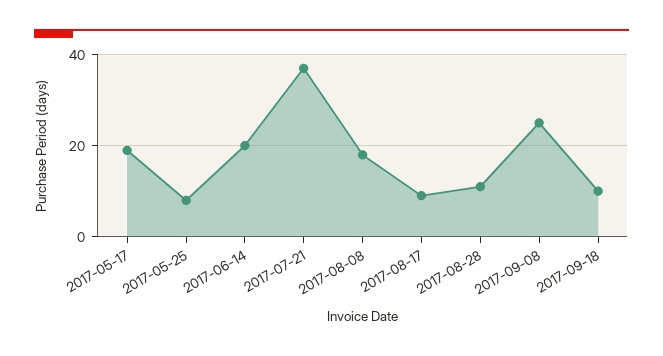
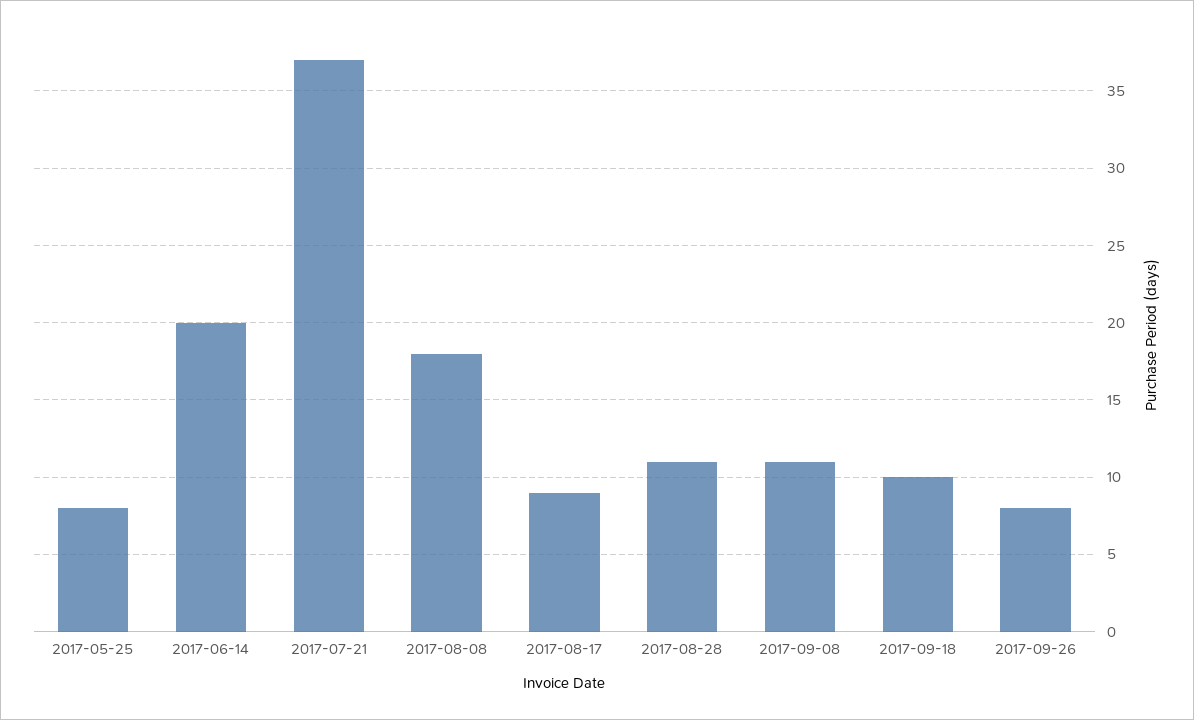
2017-05-17: 20 -> none
2017-09-08: 25 -> 11
2017-09-26: none -> 8

